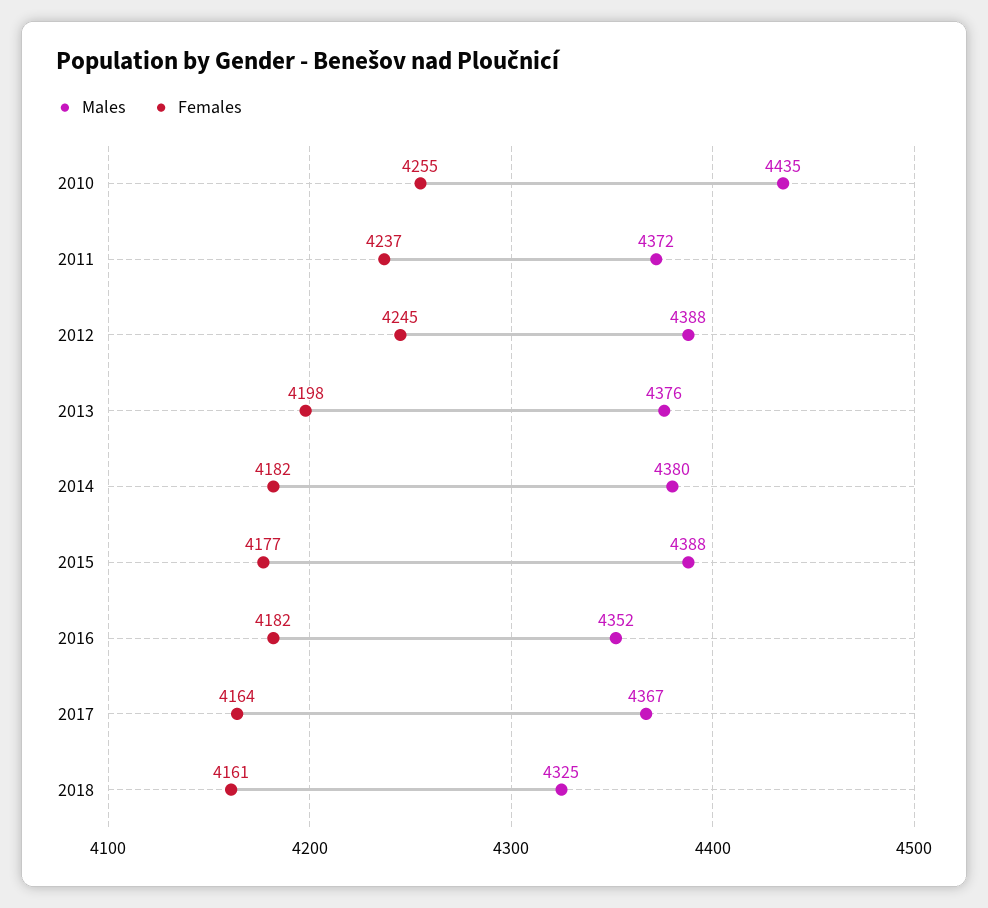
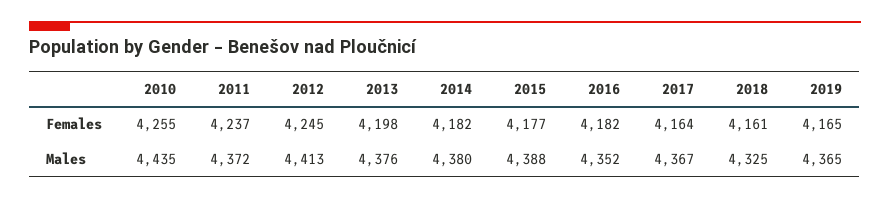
Males, 2012: 4388 -> 4413
Females, 2019: none -> 4165
Males, 2019: none -> 4365

